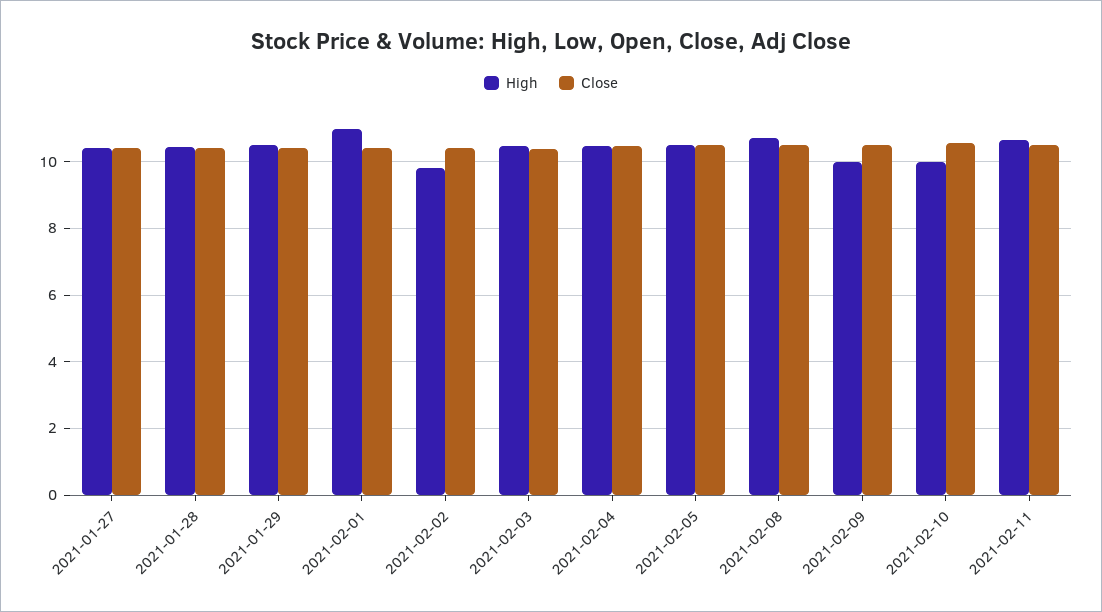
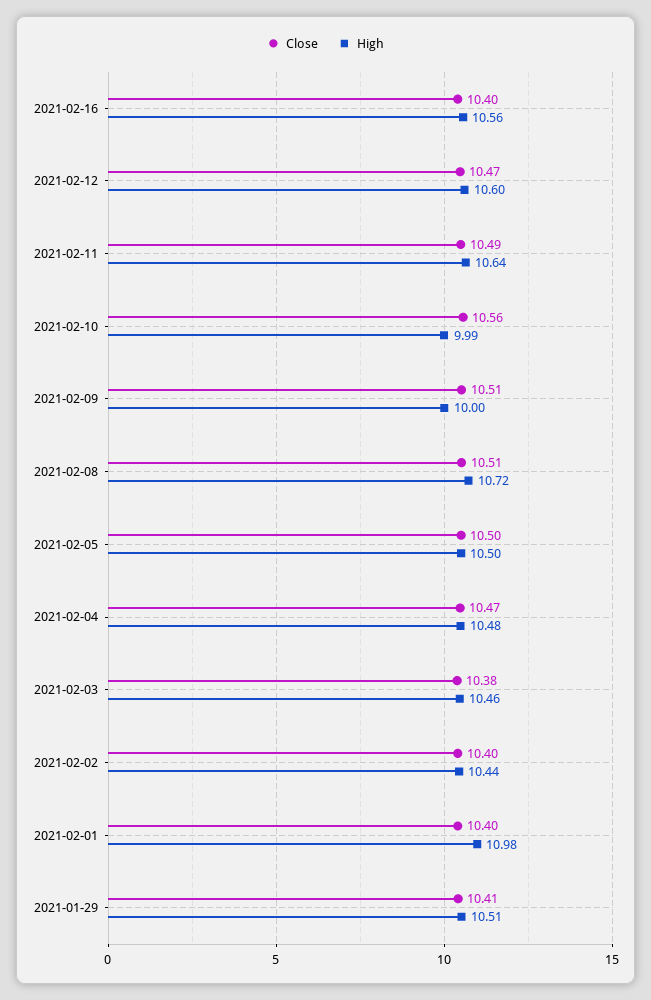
High, 2021-01-27: 10.4 -> none
Close, 2021-01-27: 10.4 -> none
High, 2021-01-28: 10.4 -> none
Close, 2021-01-28: 10.4 -> none
High, 2021-02-02: 9.8 -> 10.44
Close, 2021-02-16: none -> 10.4
High, 2021-02-16: none -> 10.56
Close, 2021-02-12: none -> 10.47
High, 2021-02-12: none -> 10.6

